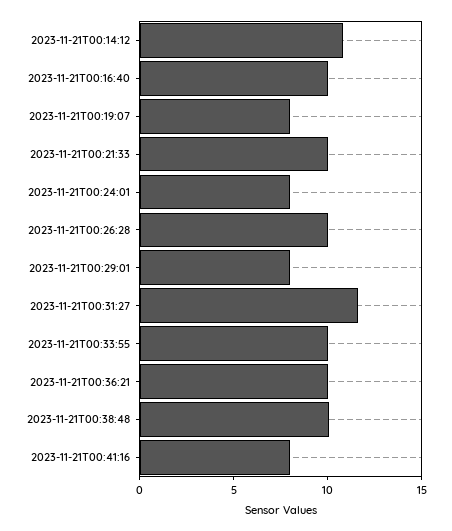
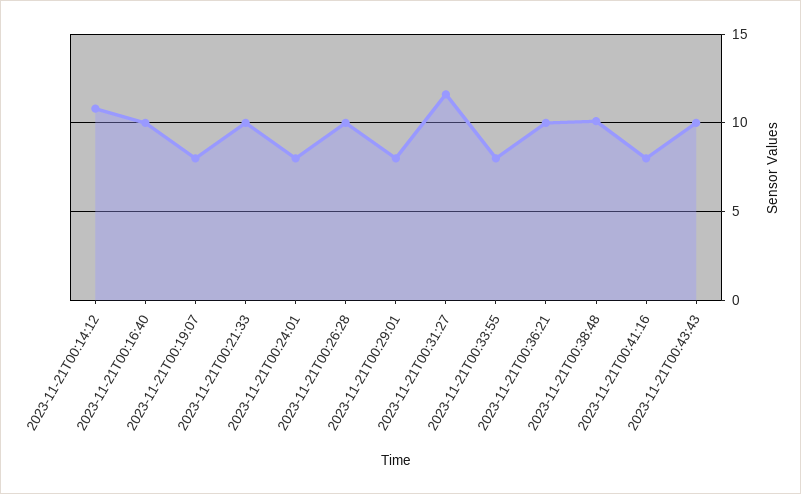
2023-11-21T00:33:55: 10 -> 8
2023-11-21T00:43:43: none -> 10

